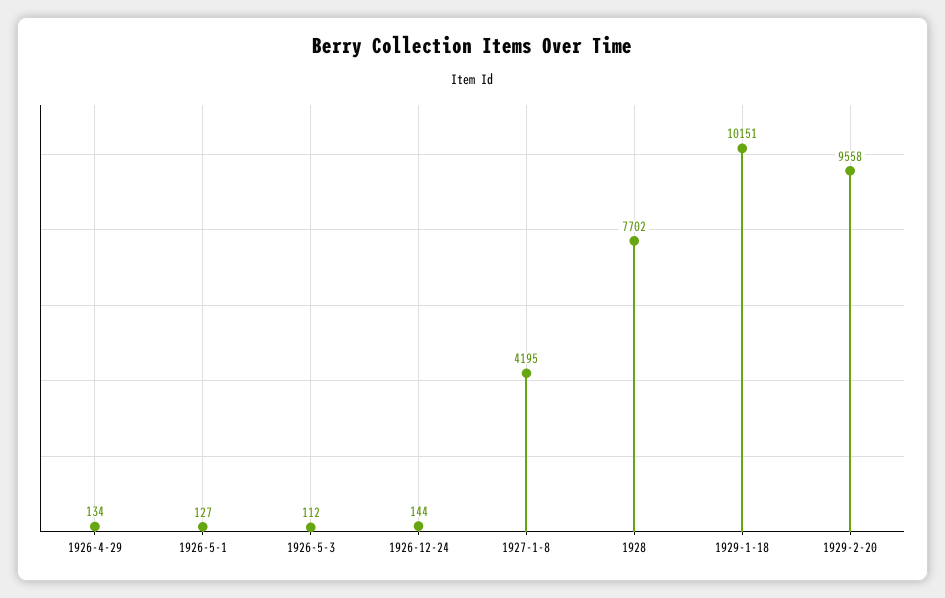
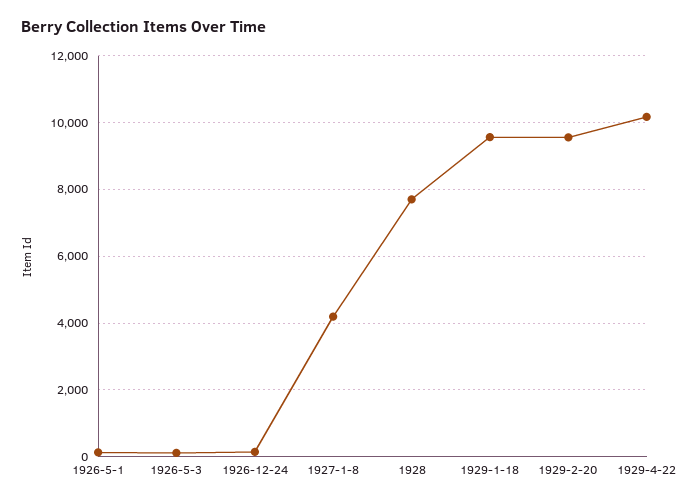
1926-4-29: 134 -> none
1929-1-18: 10151 -> 9600
1929-4-22: none -> 10200

